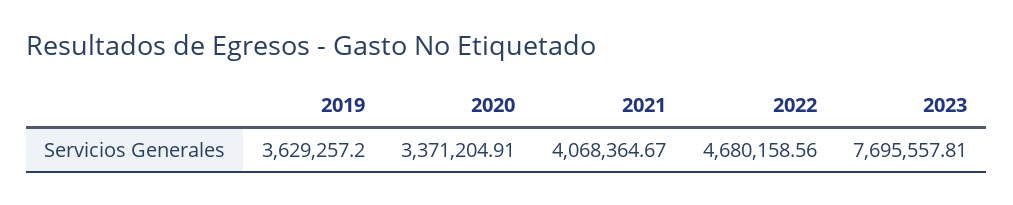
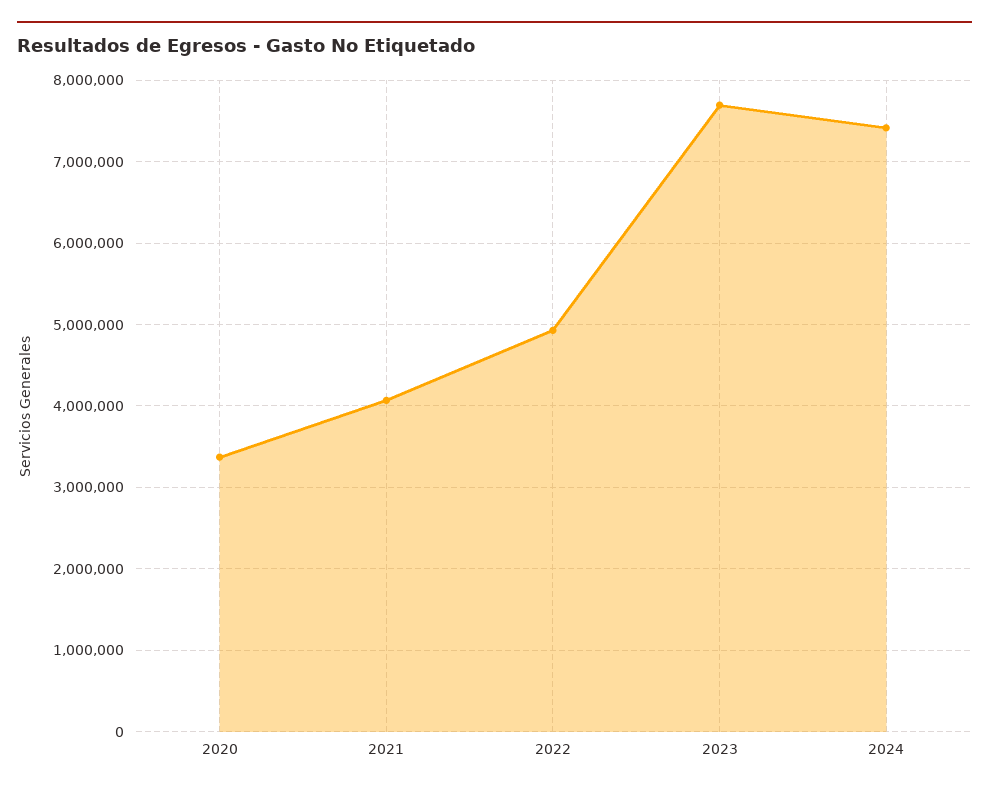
2019: 3629257.2 -> none
2022: 4680158.56 -> 4900000
2024: none -> 7400000

